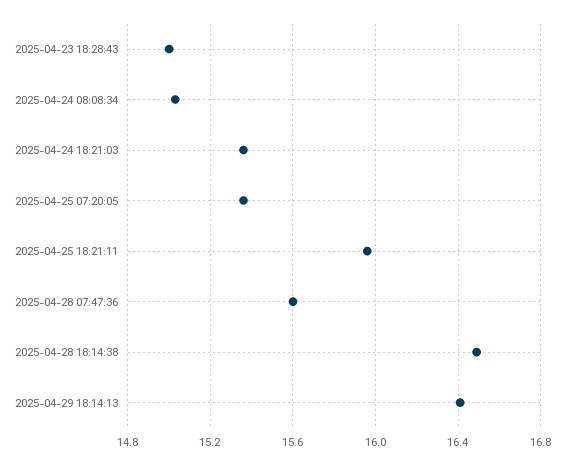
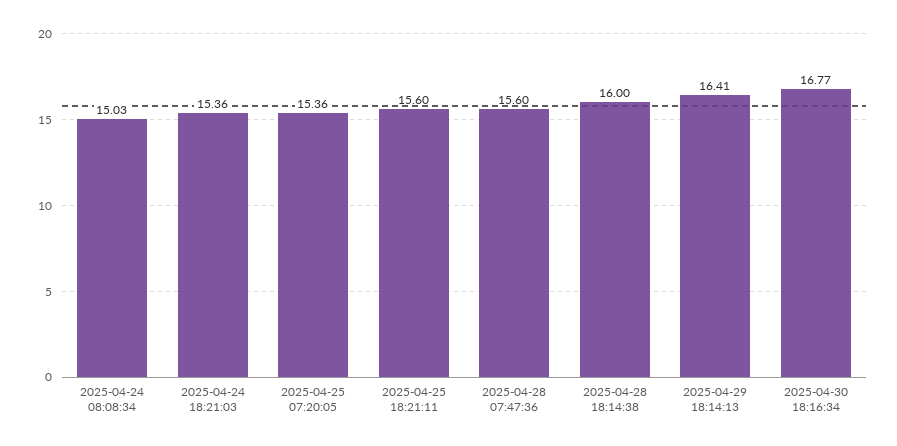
2025-04-23 18:28:43: 15 -> none
2025-04-25 18:21:11: 15.95 -> 15.6
2025-04-28 18:14:38: 16.5 -> 16
2025-04-30 18:16:34: none -> 16.77

